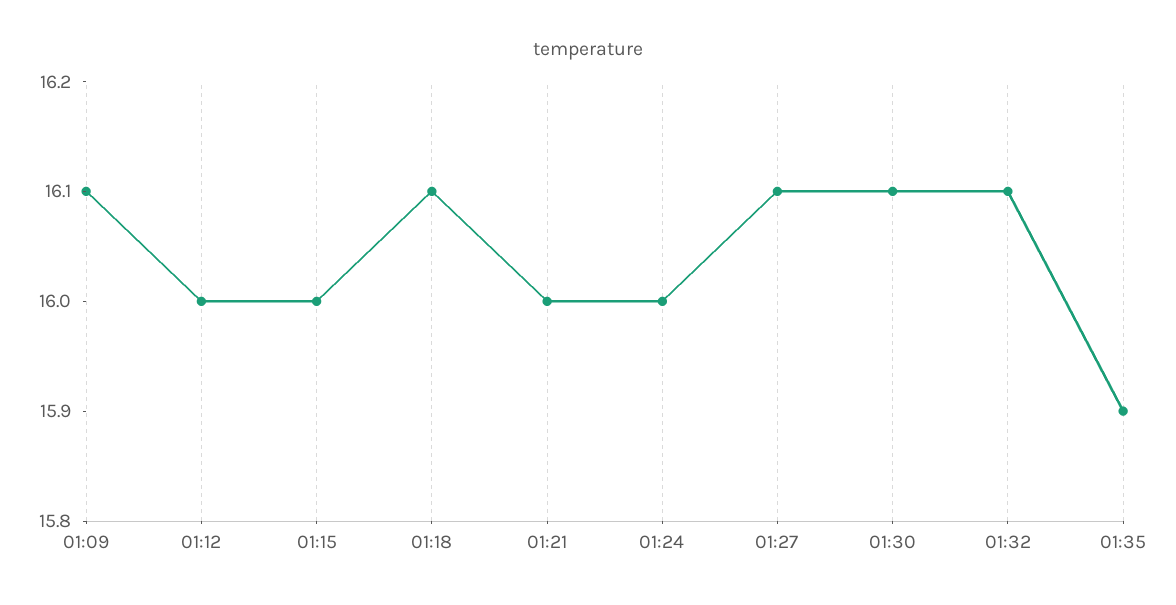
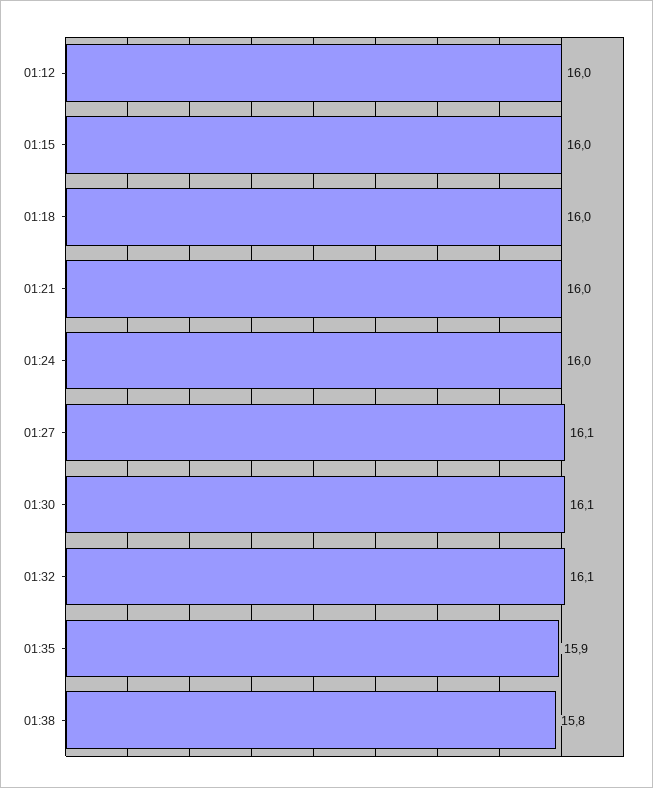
01:09: 16.1 -> none
01:18: 16.1 -> 16
01:38: none -> 15.8

